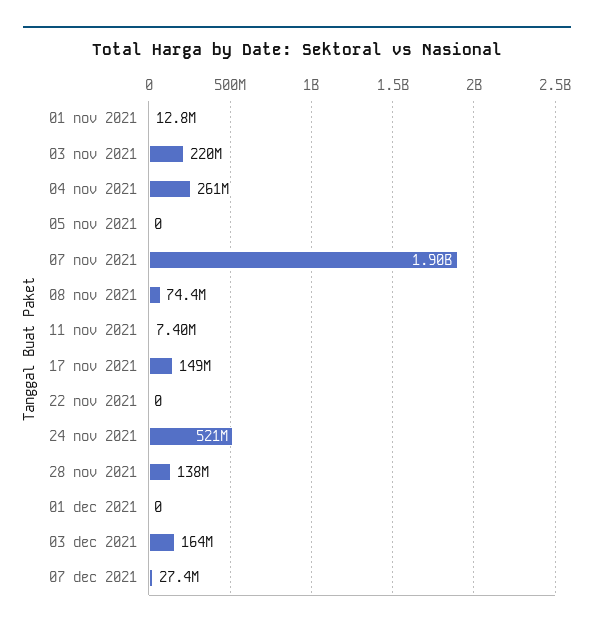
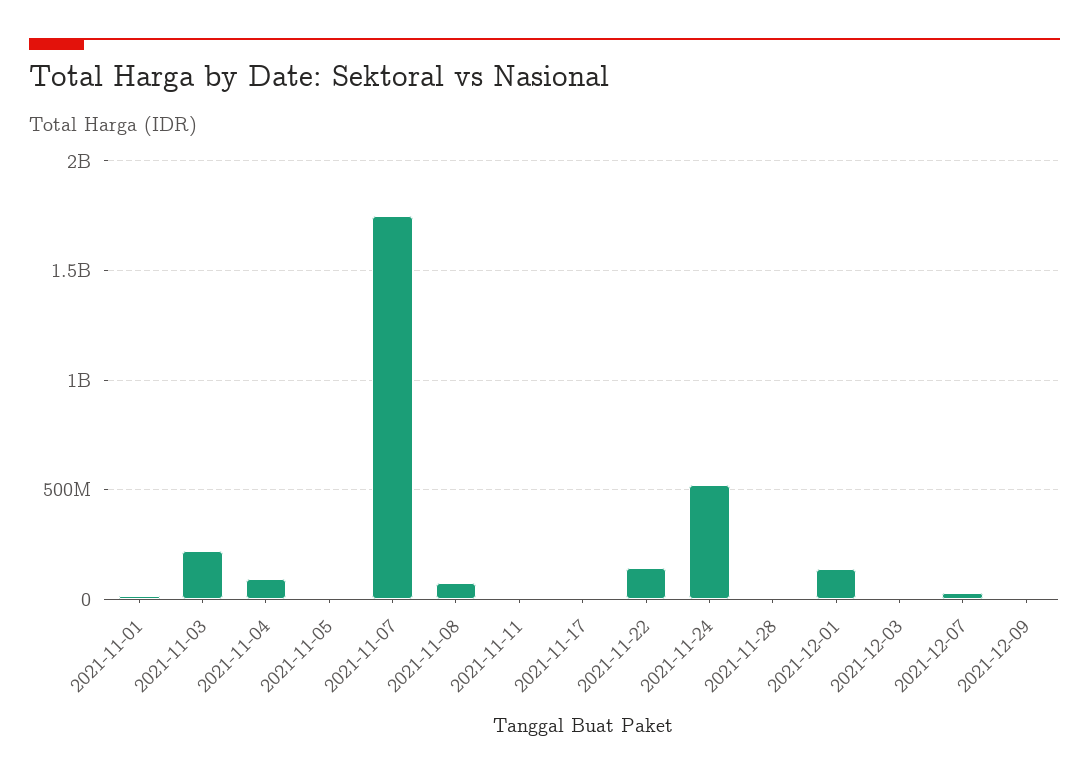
04 nov 2021: 261000000 -> 100000000
07 nov 2021: 1900000000 -> 1750000000
17 nov 2021: 149000000 -> 0
22 nov 2021: 0 -> 150000000
28 nov 2021: 138000000 -> 0
01 dec 2021: 0 -> 150000000
03 dec 2021: 164000000 -> 0
2021-12-09: none -> 0

